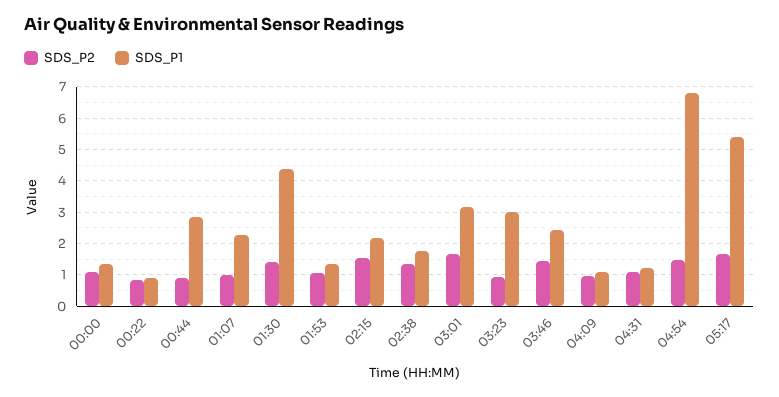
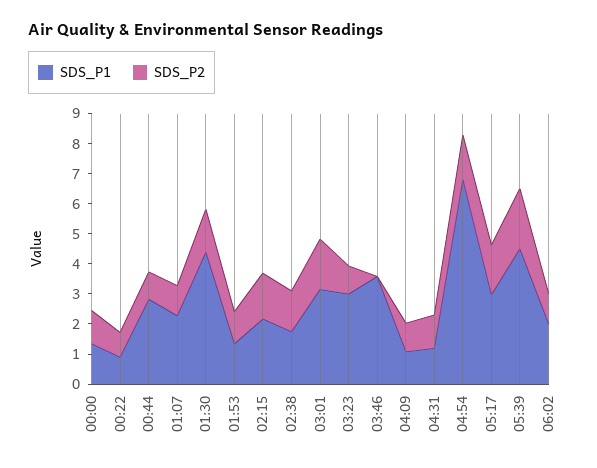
SDS_P2, 03:46: 1.4 -> 0
SDS_P1, 03:46: 2.4 -> 3.5
SDS_P1, 05:17: 5.4 -> 3
SDS_P1, 05:39: none -> 4.5
SDS_P2, 05:39: none -> 2
SDS_P1, 06:02: none -> 2
SDS_P2, 06:02: none -> 1

